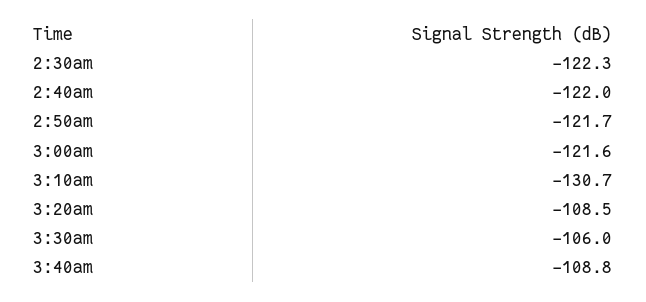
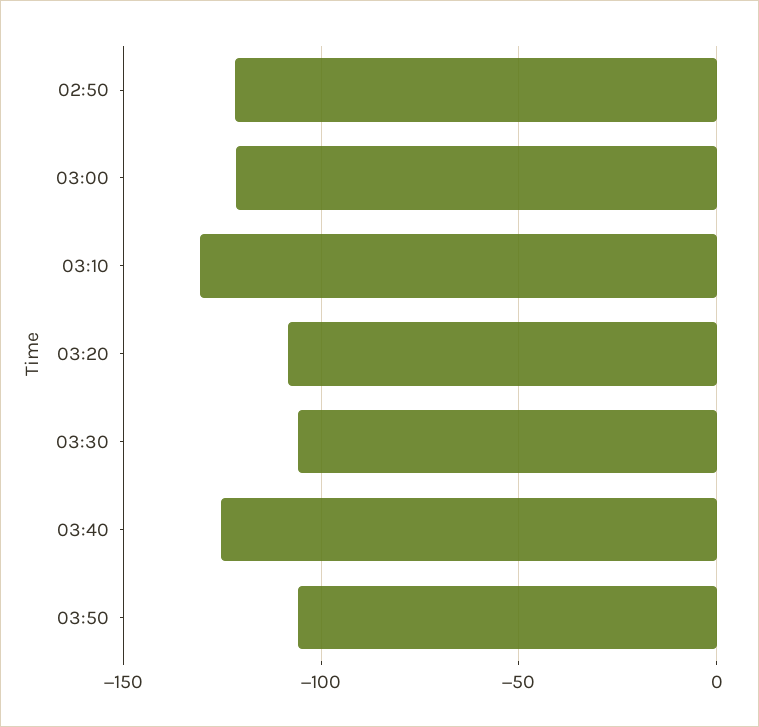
2:30am: -122.3 -> none
2:40am: -122 -> none
3:40am: -108.8 -> -125
03:50: none -> -105

